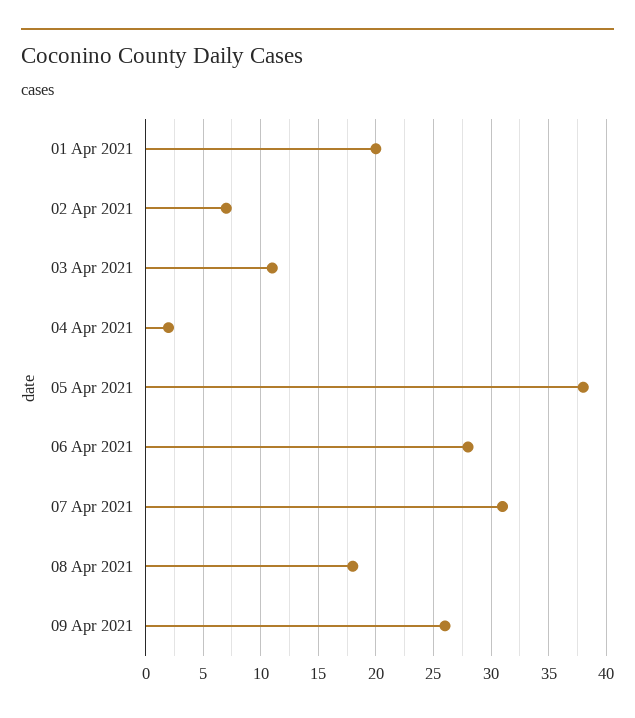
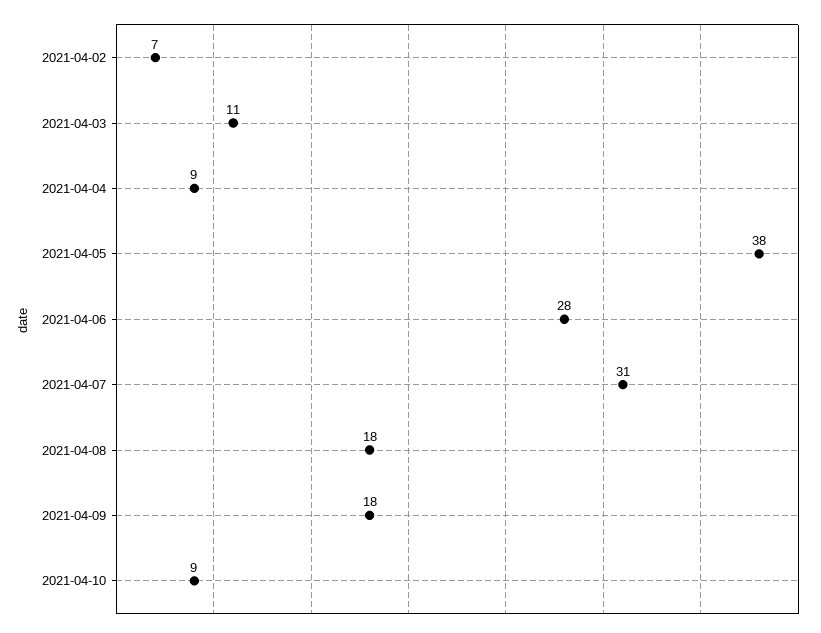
01 Apr 2021: 20 -> none
04 Apr 2021: 2 -> 9
09 Apr 2021: 26 -> 18
2021-04-10: none -> 9

